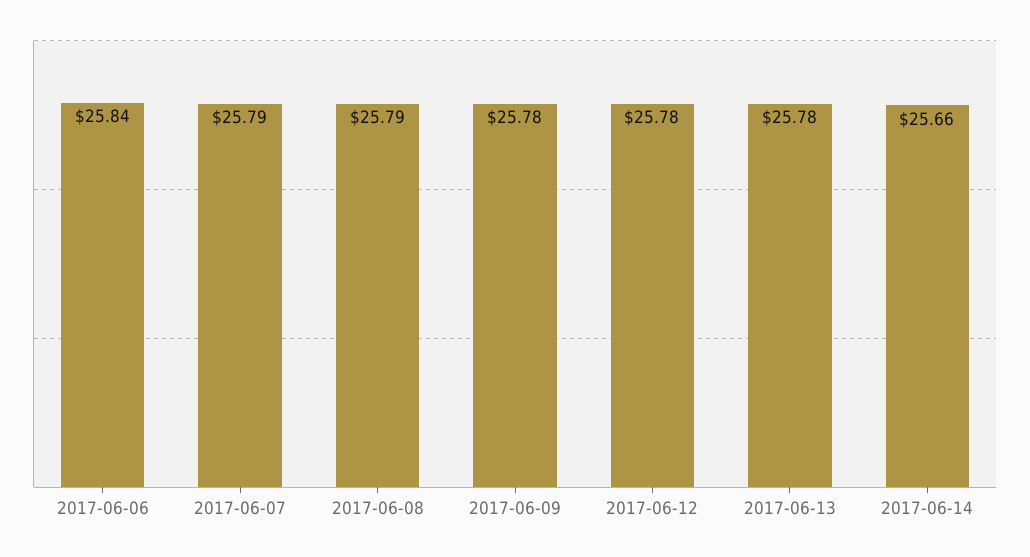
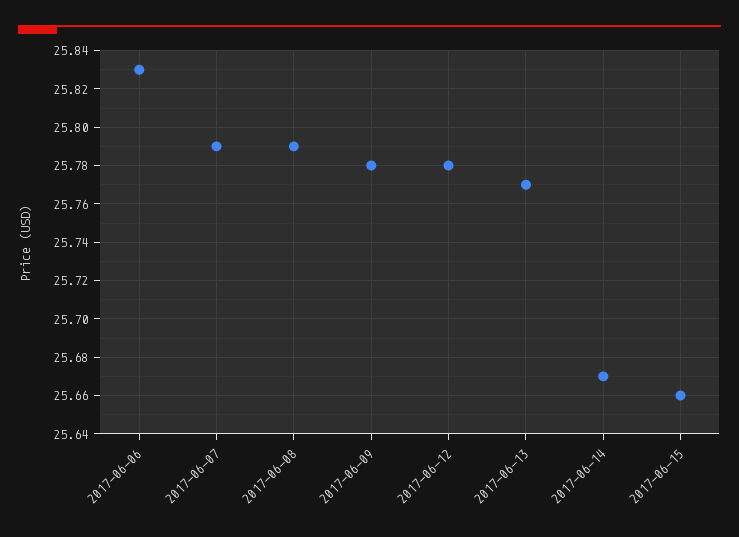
2017-06-06: 25.84 -> 25.83
2017-06-13: 25.78 -> 25.77
2017-06-14: 25.66 -> 25.67
2017-06-15: none -> 25.66

